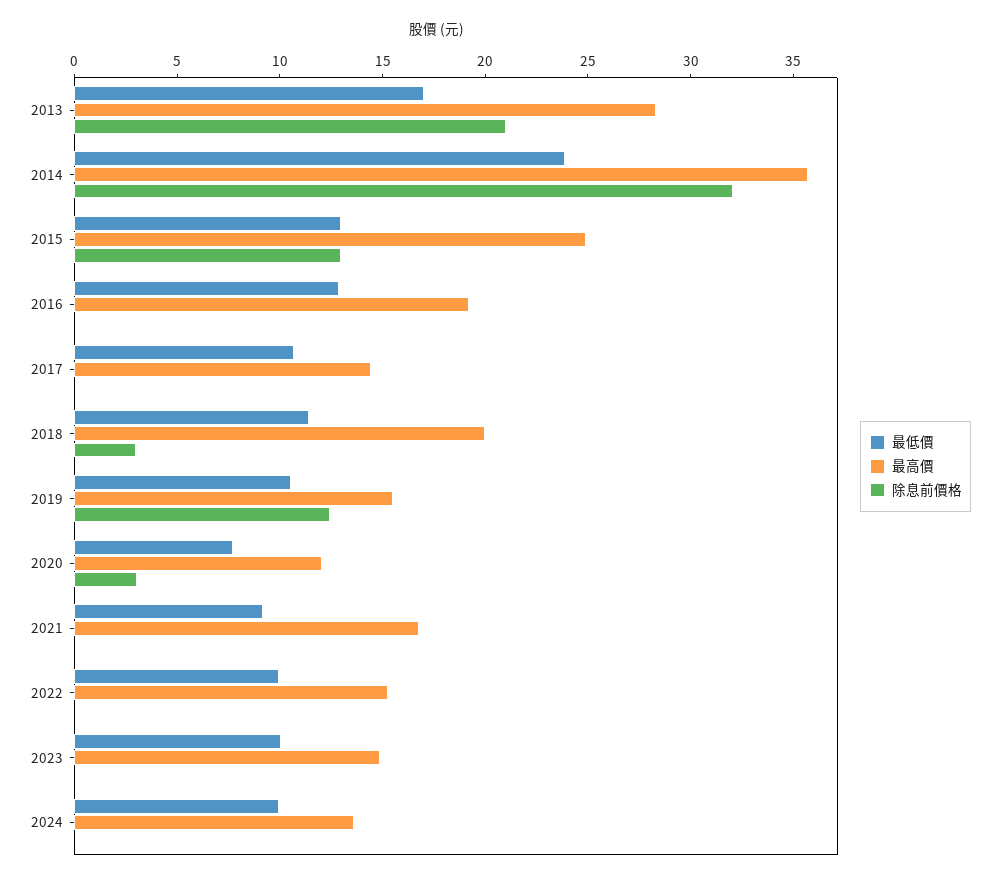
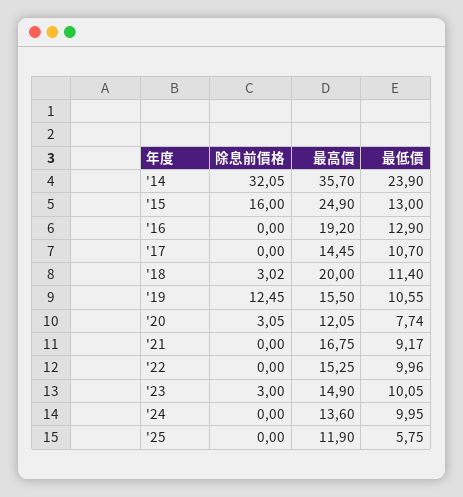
最低價, 2013: 17 -> none
最高價, 2013: 28 -> none
除息前價格, 2013: 21 -> none
除息前價格, 2015: 13 -> 16
除息前價格, 2023: 0 -> 3
除息前價格, '25: none -> 0
最高價, '25: none -> 11.9
最低價, '25: none -> 5.75

